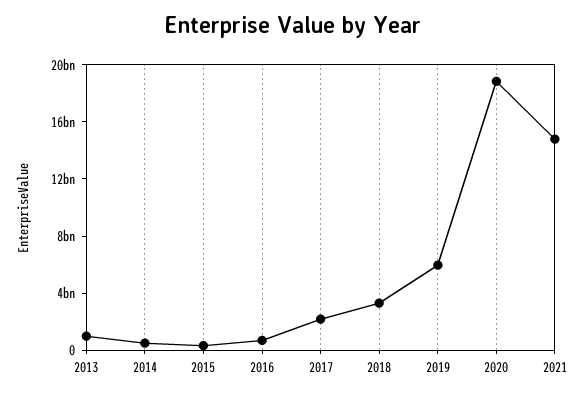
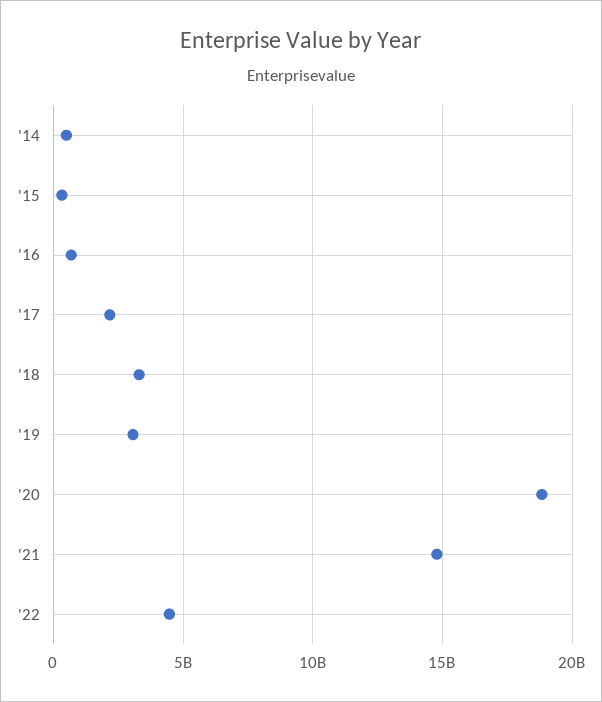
2013: 1000000000 -> none
2019: 6000000000 -> 3000000000
'22: none -> 4500000000

